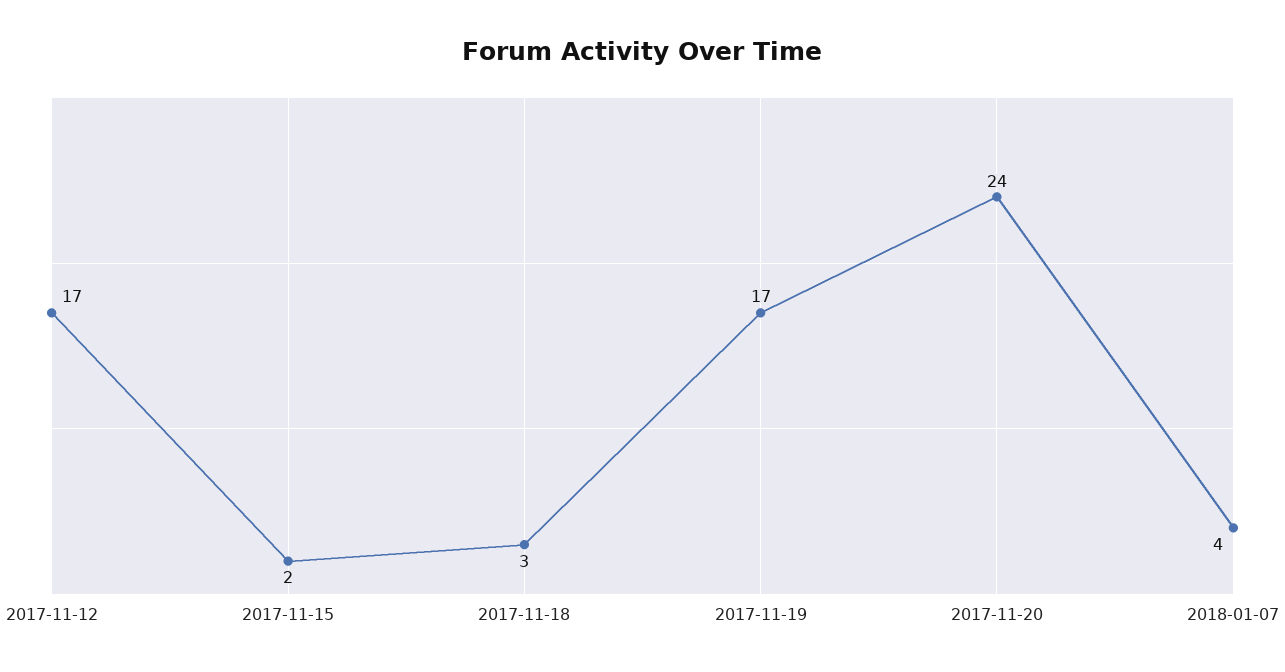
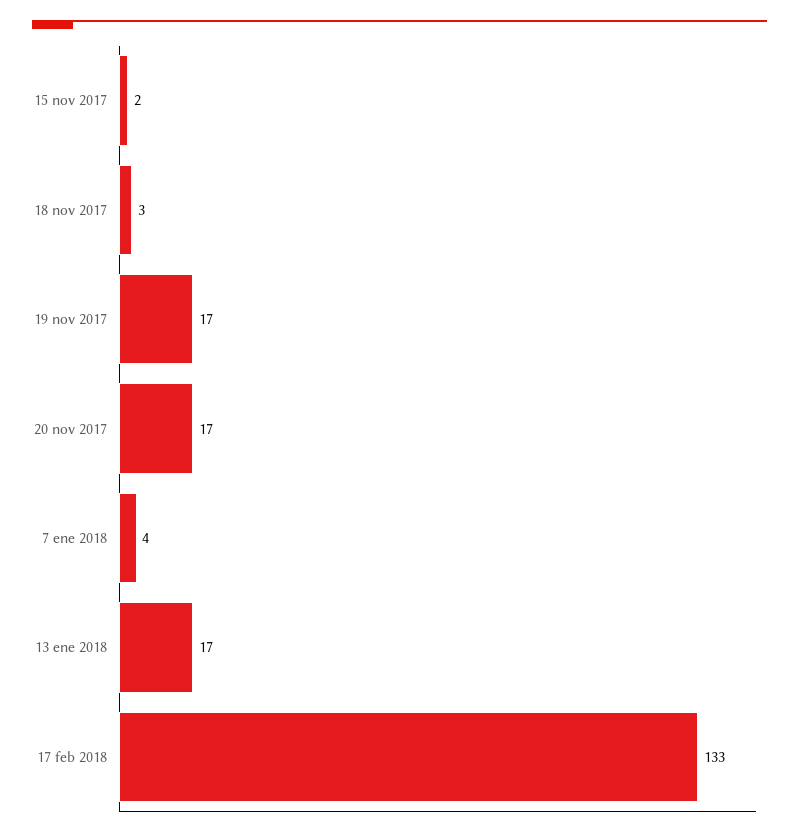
2017-11-12: 17 -> none
2017-11-20: 24 -> 17
13 ene 2018: none -> 17
17 feb 2018: none -> 133

